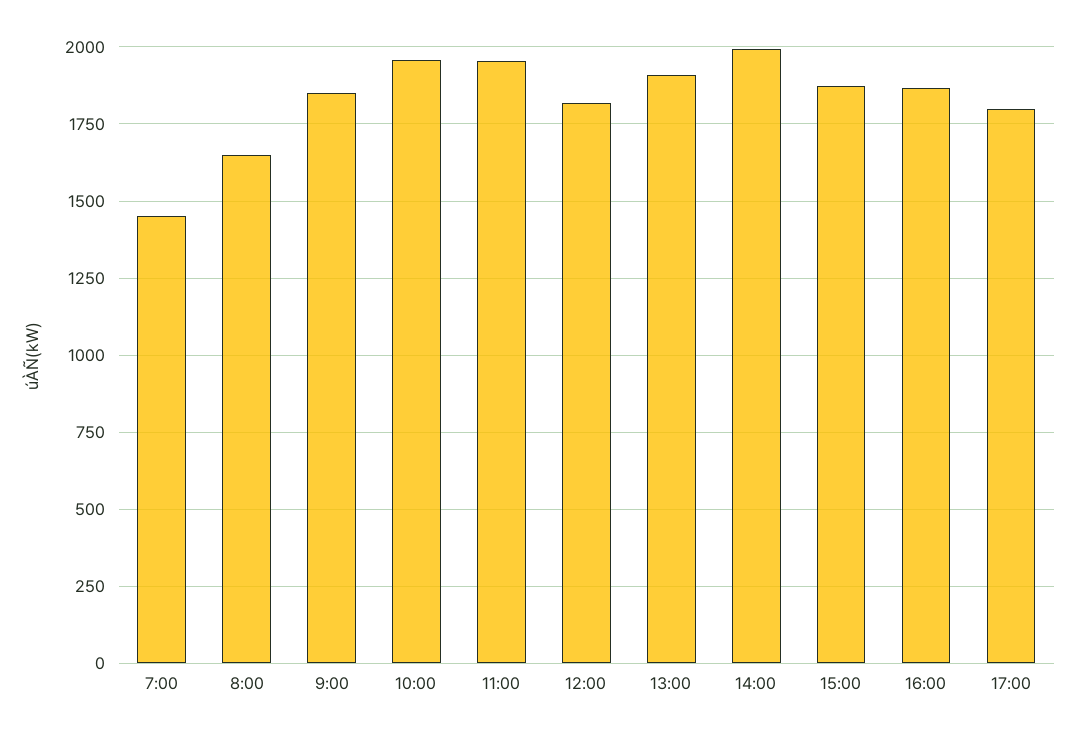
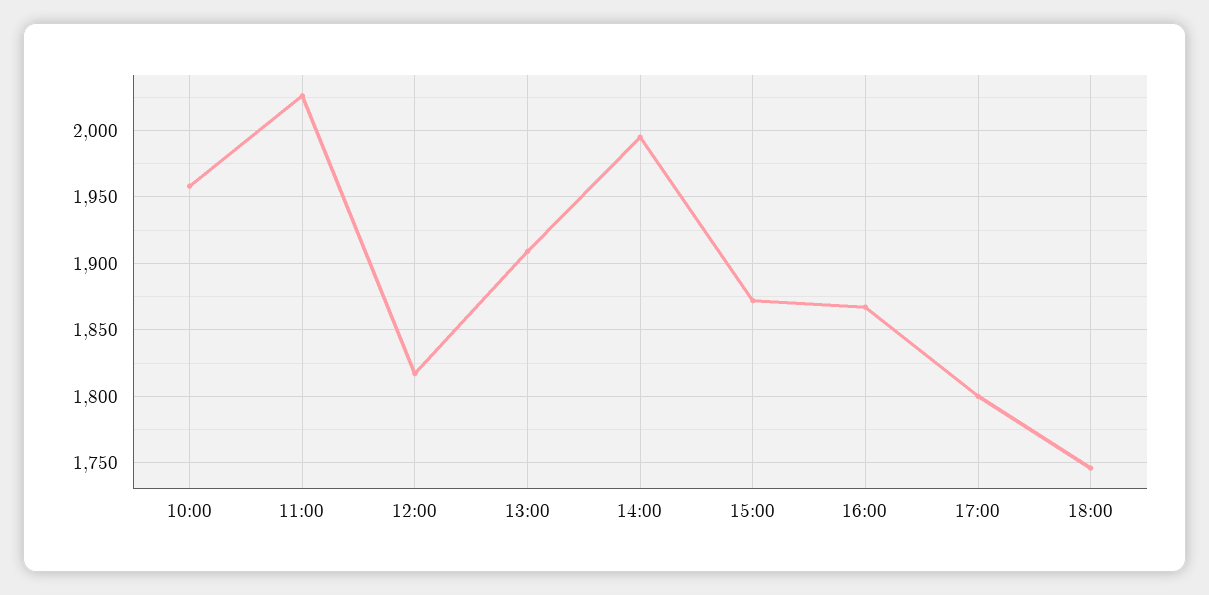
7:00: 1450 -> none
8:00: 1650 -> none
9:00: 1850 -> none
11:00: 1950 -> 2025
18:00: none -> 1745

